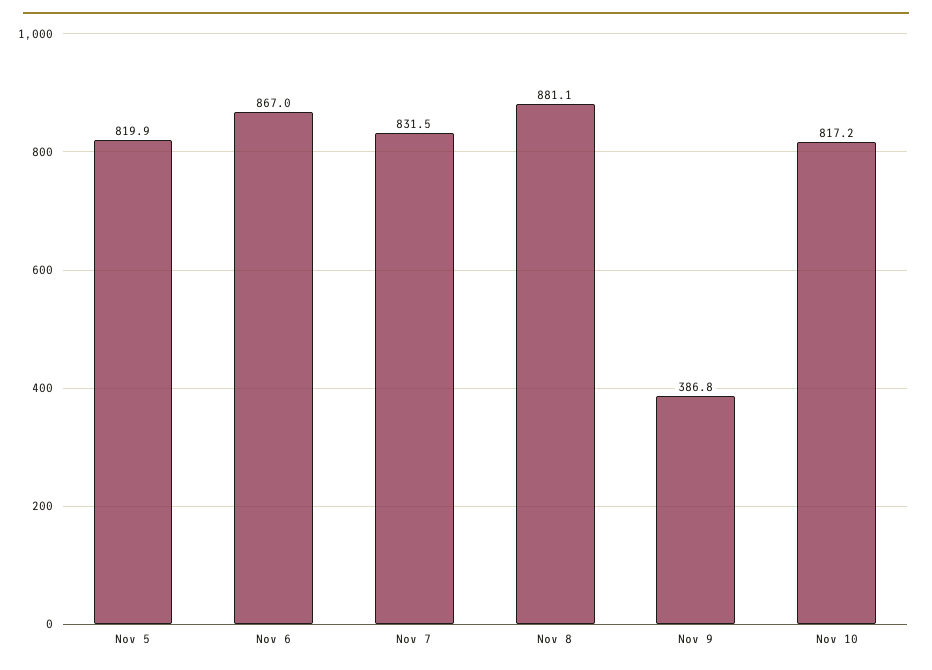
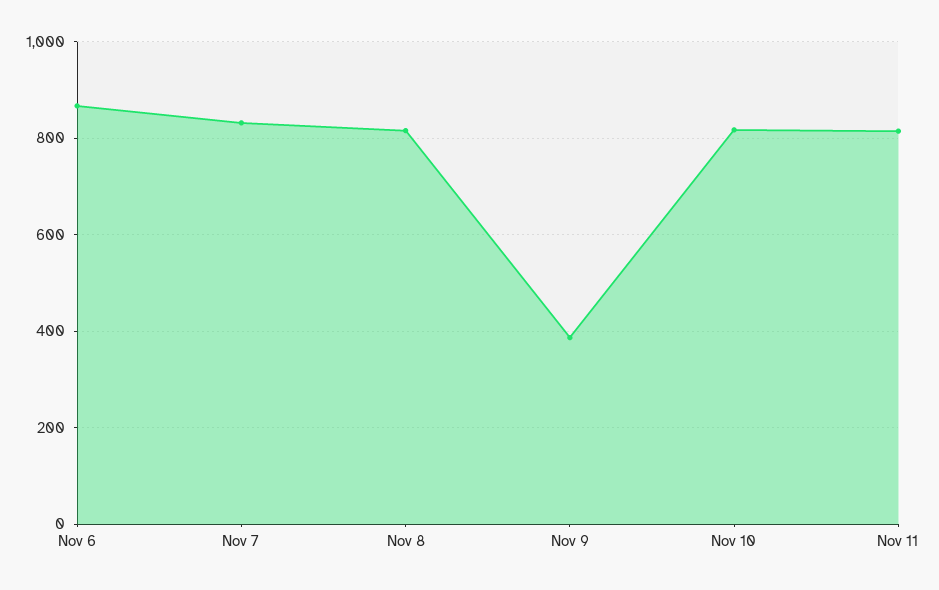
Nov 5: 819.9 -> none
Nov 8: 881.1 -> 820
Nov 11: none -> 820

